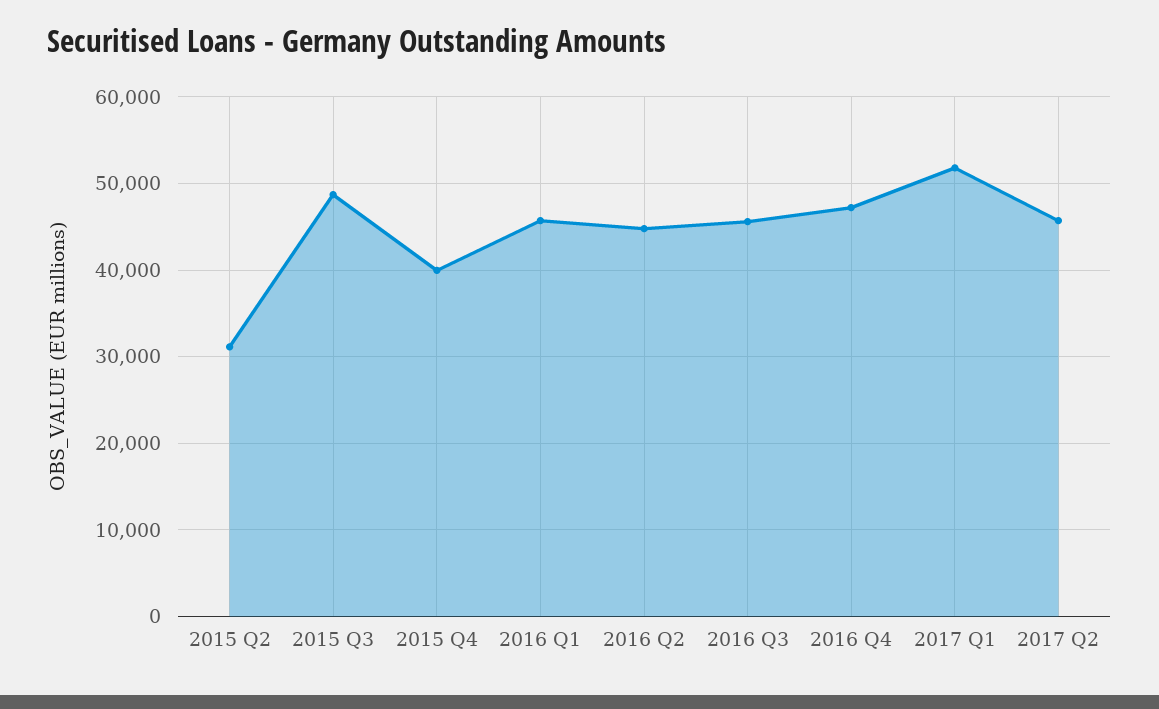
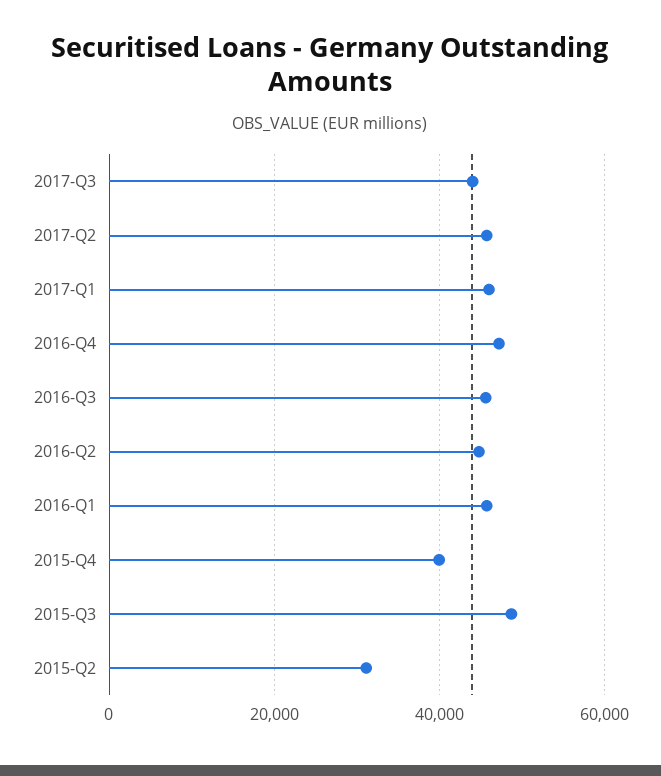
2017 Q1: 52000 -> 46000
2017-Q3: none -> 44000

